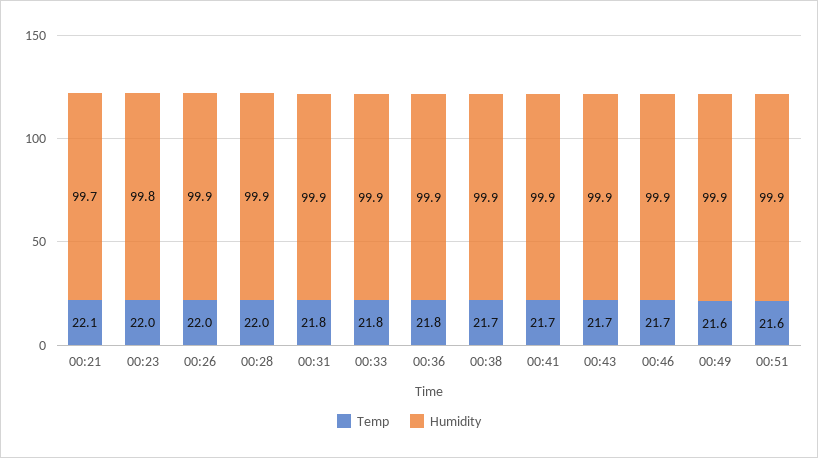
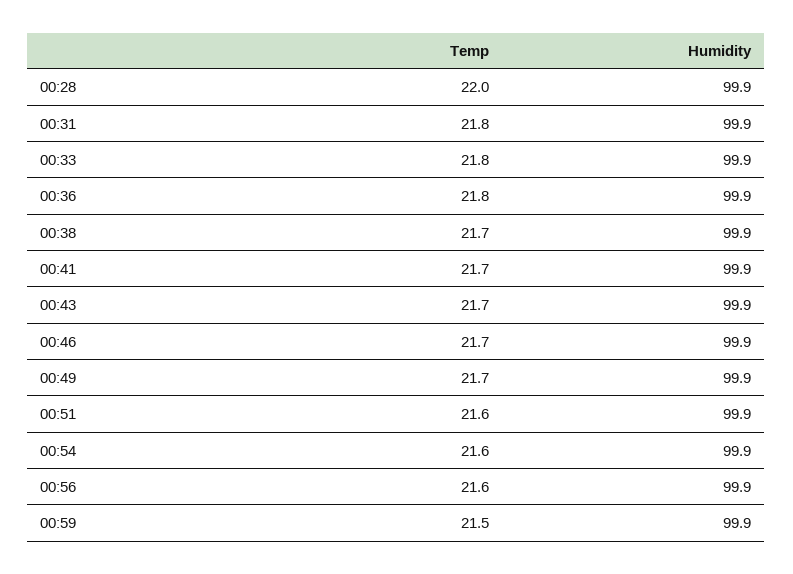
Temp, 00:21: 22.1 -> none
Humidity, 00:21: 99.7 -> none
Temp, 00:23: 22 -> none
Humidity, 00:23: 99.8 -> none
Temp, 00:26: 22 -> none
Humidity, 00:26: 99.9 -> none
Temp, 00:49: 21.6 -> 21.7
Temp, 00:54: none -> 21.6
Humidity, 00:54: none -> 99.9
Temp, 00:56: none -> 21.6
Humidity, 00:56: none -> 99.9
Temp, 00:59: none -> 21.5
Humidity, 00:59: none -> 99.9

